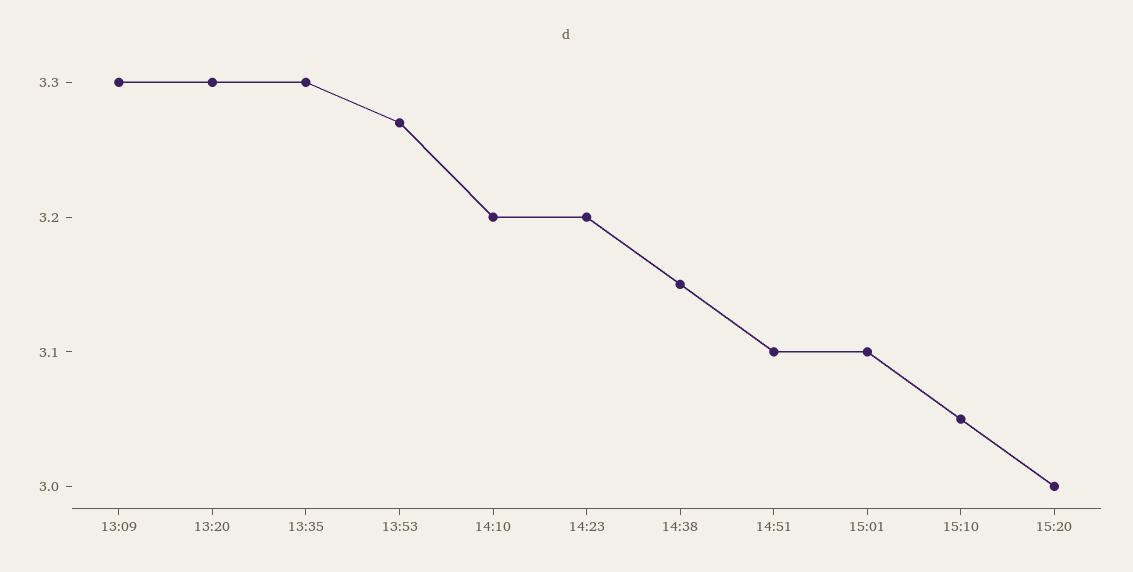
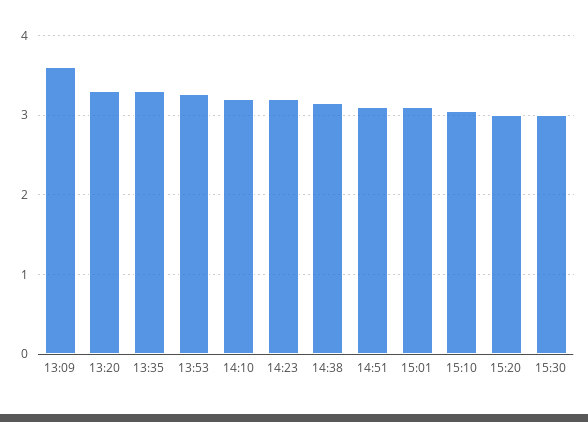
13:09: 3.3 -> 3.6
15:30: none -> 3

